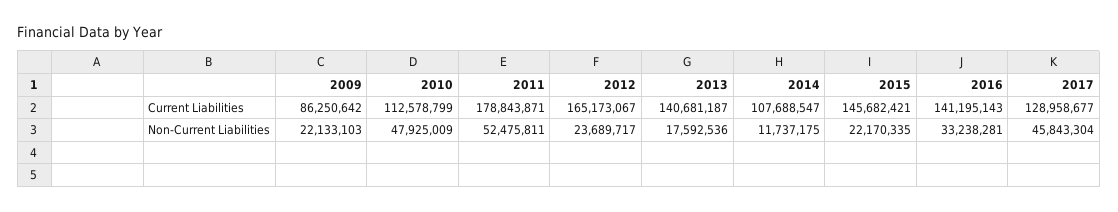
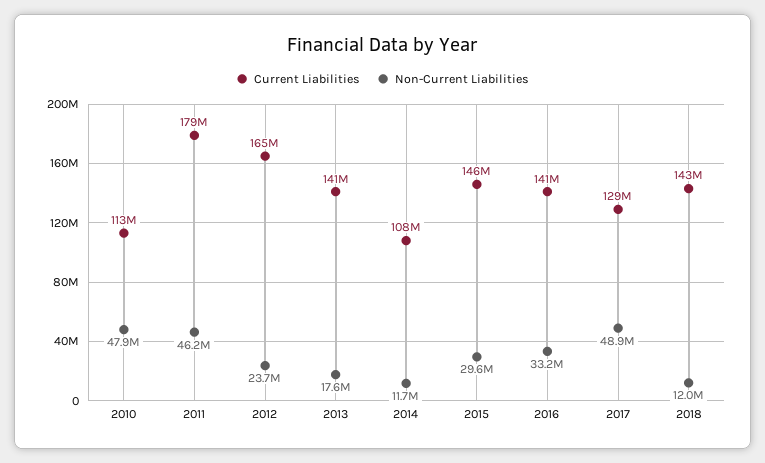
Current Liabilities, 2009: 86250642 -> none
Non-Current Liabilities, 2009: 22133103 -> none
Non-Current Liabilities, 2011: 52475811 -> 46200000
Non-Current Liabilities, 2015: 22170335 -> 29600000
Non-Current Liabilities, 2017: 45843304 -> 48900000
Current Liabilities, 2018: none -> 143000000
Non-Current Liabilities, 2018: none -> 12000000

